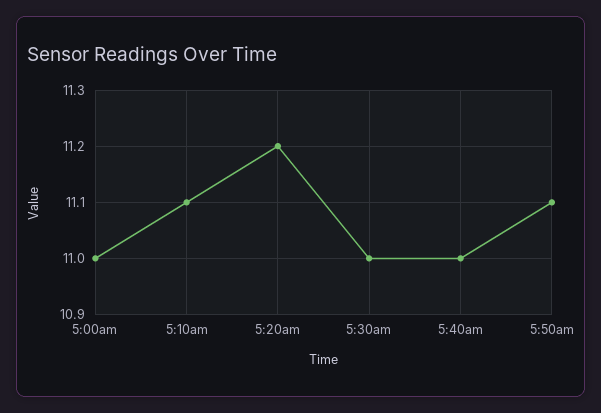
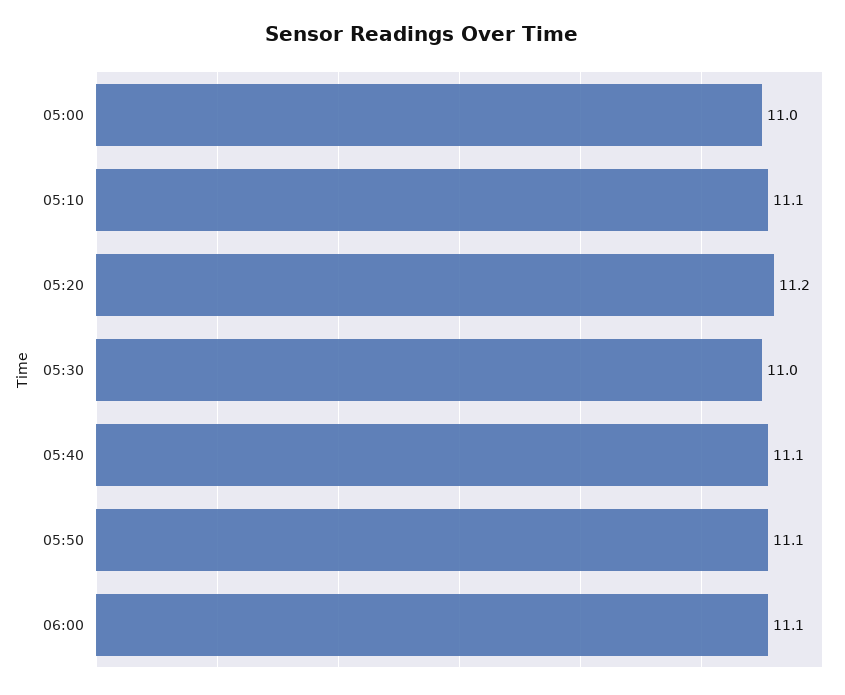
5:40am: 11 -> 11.1
06:00: none -> 11.1

